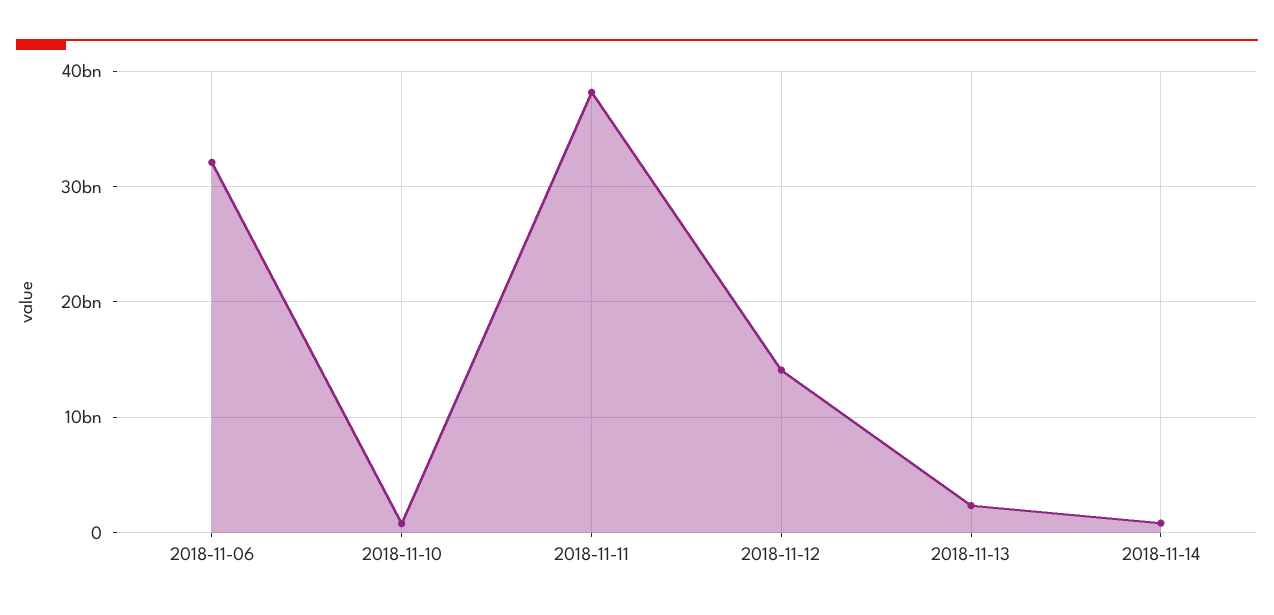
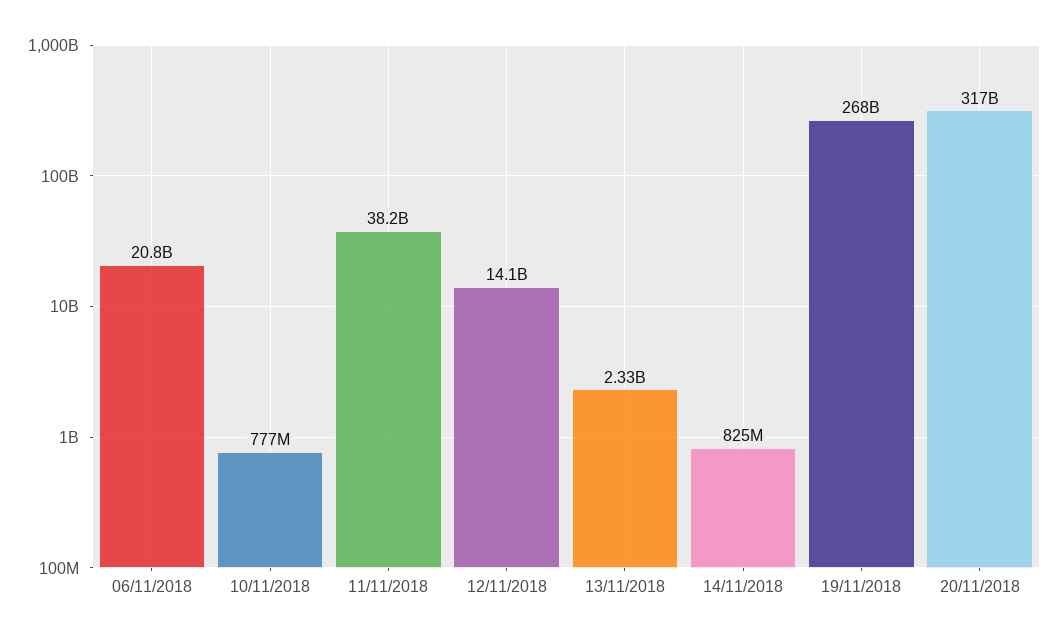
2018-11-06: 32000000000 -> 20800000000
19/11/2018: none -> 268000000000
20/11/2018: none -> 317000000000

